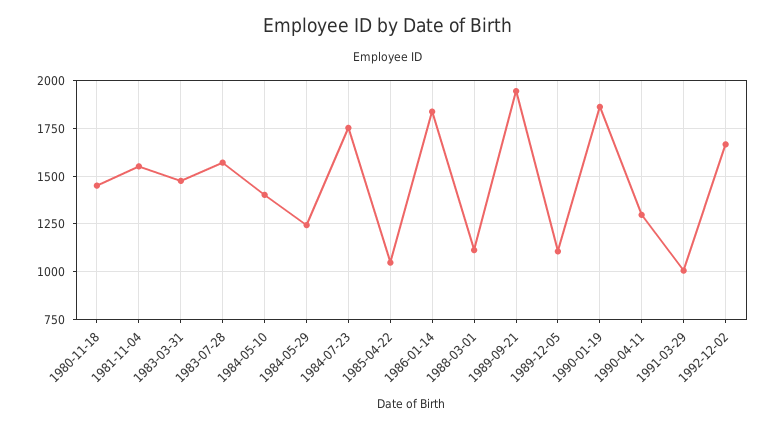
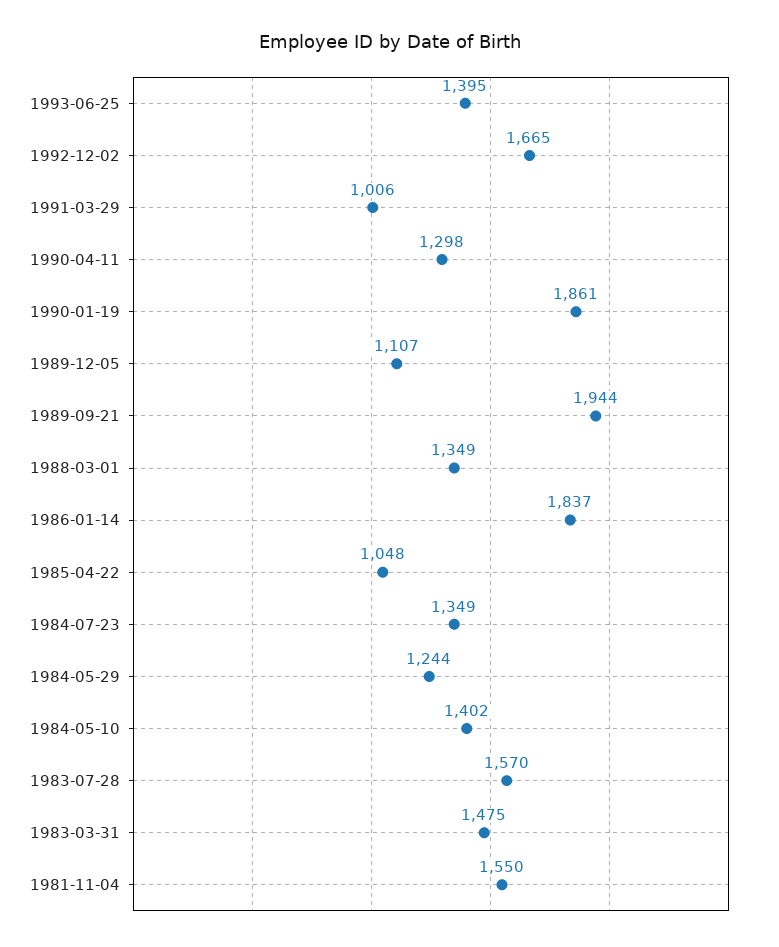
1980-11-18: 1450 -> none
1984-07-23: 1750 -> 1349
1988-03-01: 1100 -> 1349
1993-06-25: none -> 1395

